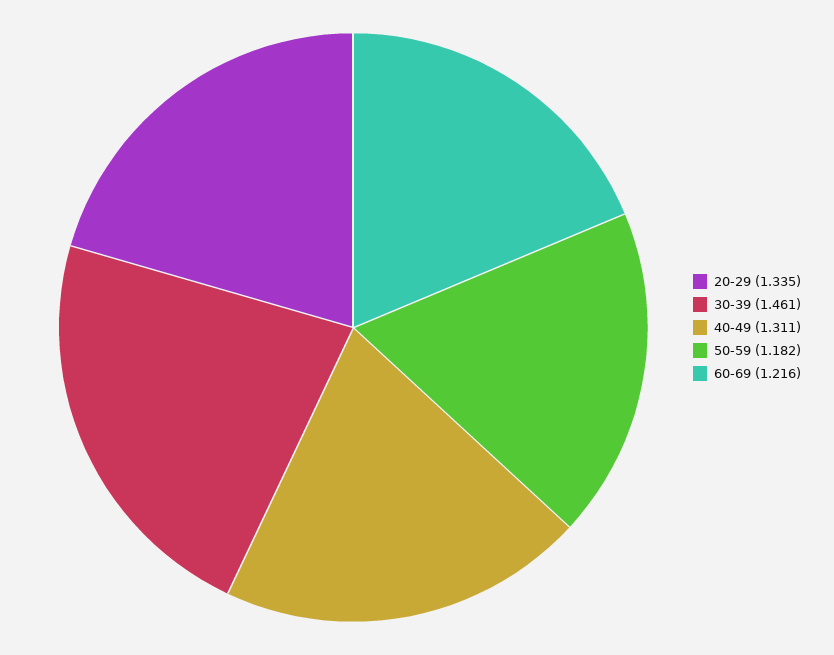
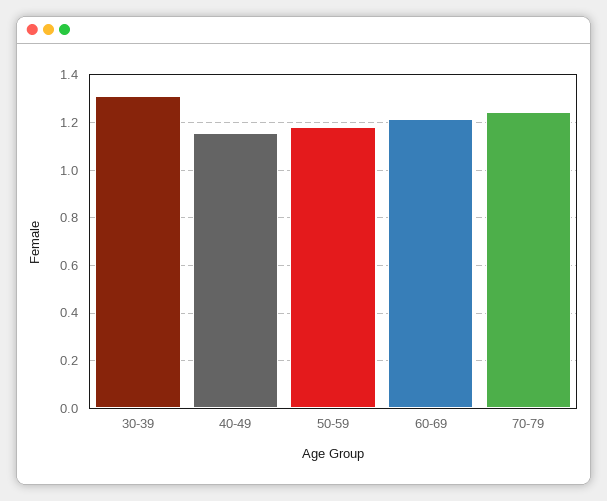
20-29: 1.335 -> none
30-39: 1.461 -> 1.3
40-49: 1.311 -> 1.15
70-79: none -> 1.25

